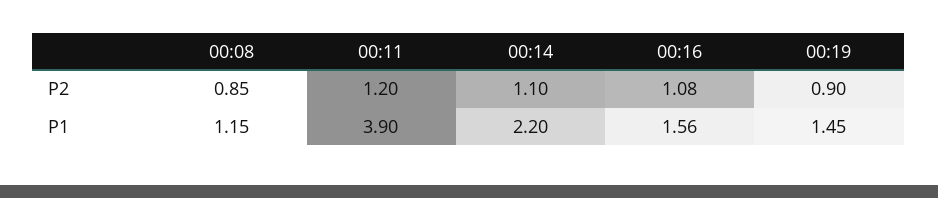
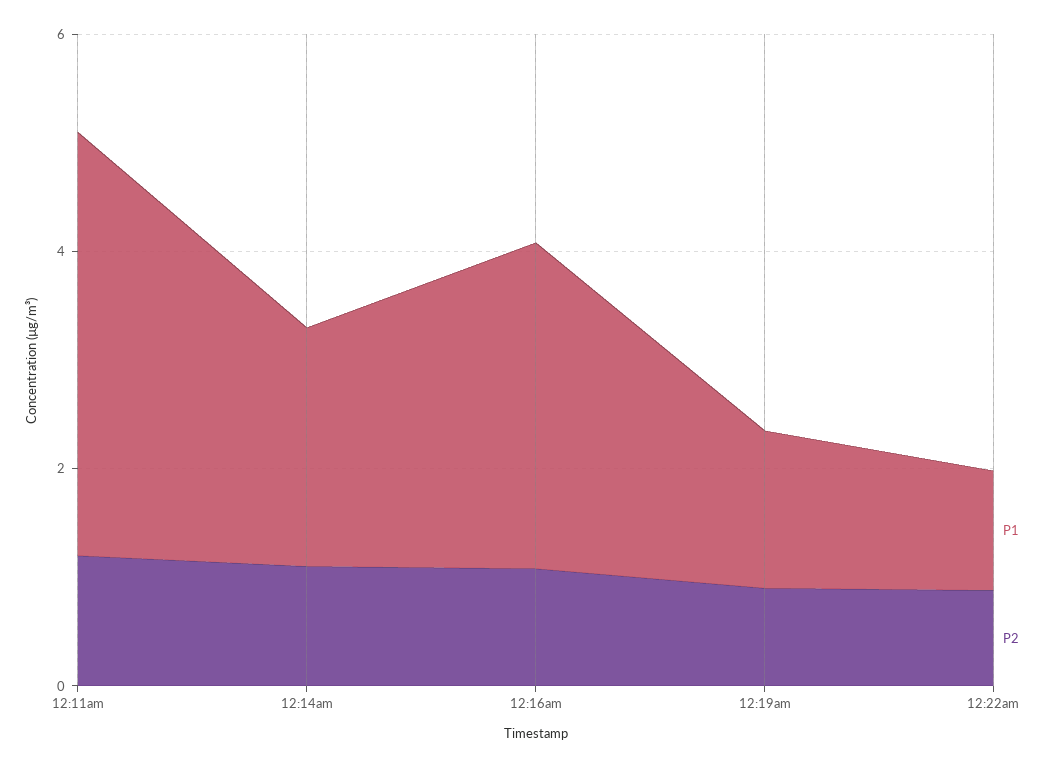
P2, 00:08: 0.85 -> none
P1, 00:08: 1.15 -> none
P1, 00:16: 1.56 -> 3
P1, 12:22am: none -> 1
P2, 12:22am: none -> 1

